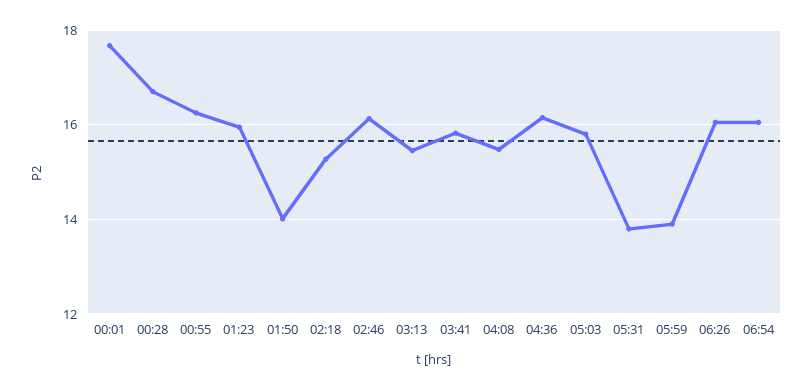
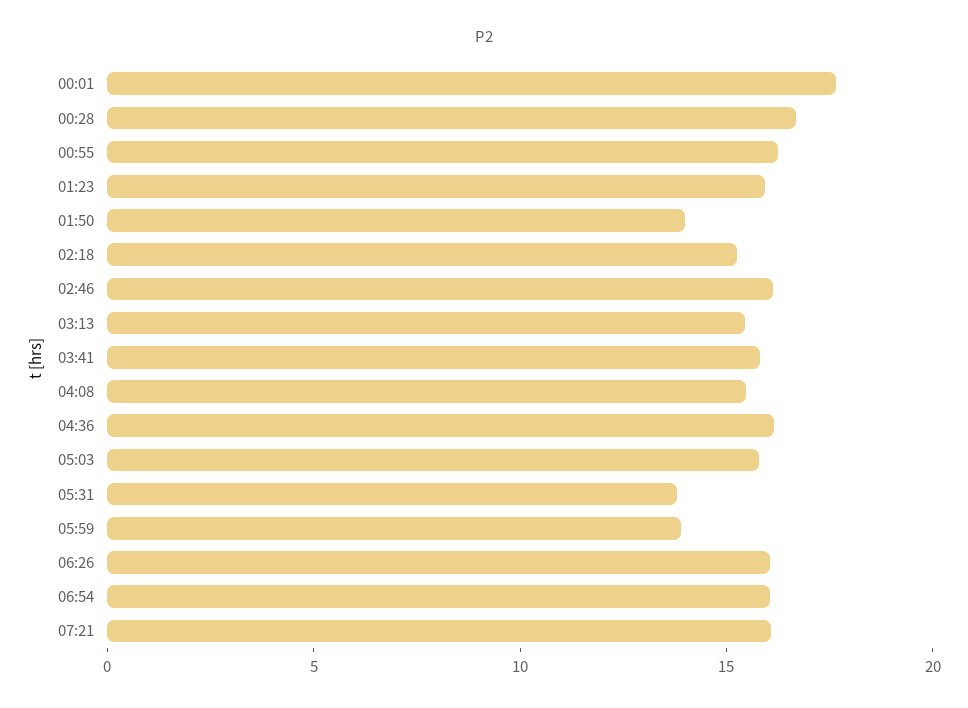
07:21: none -> 16

